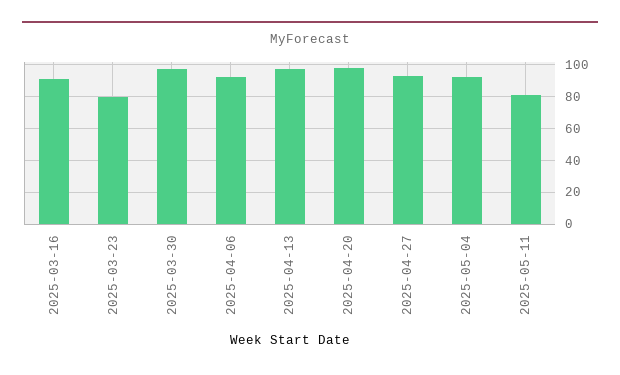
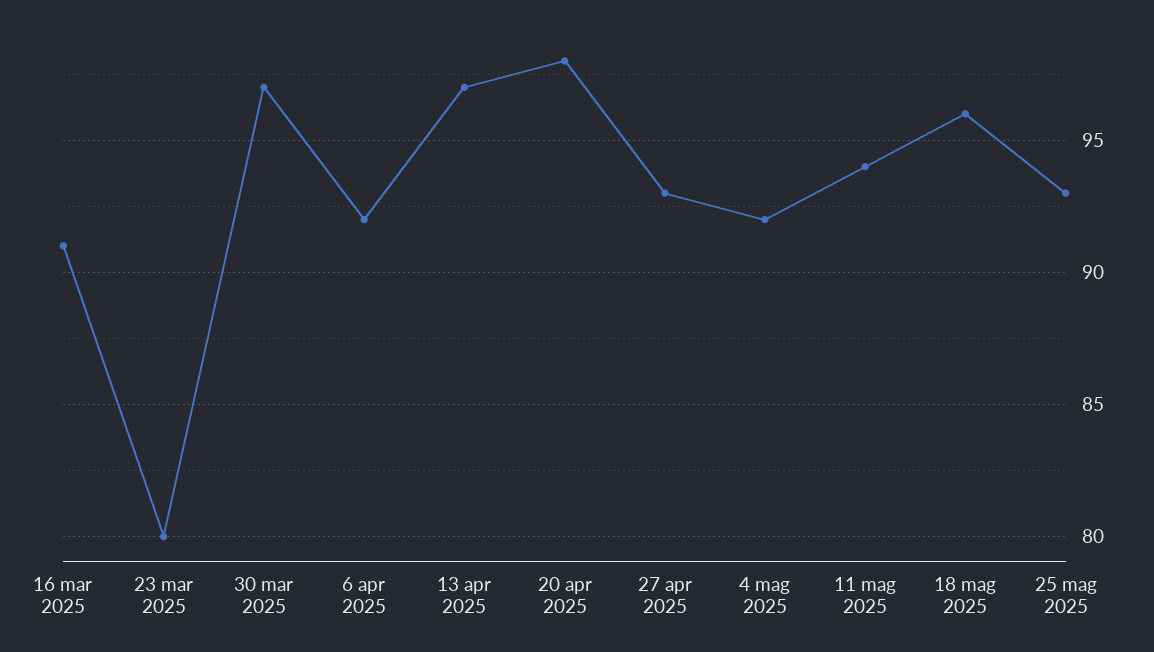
2025-05-11: 80 -> 94
18 mag 2025: none -> 96
25 mag 2025: none -> 93

